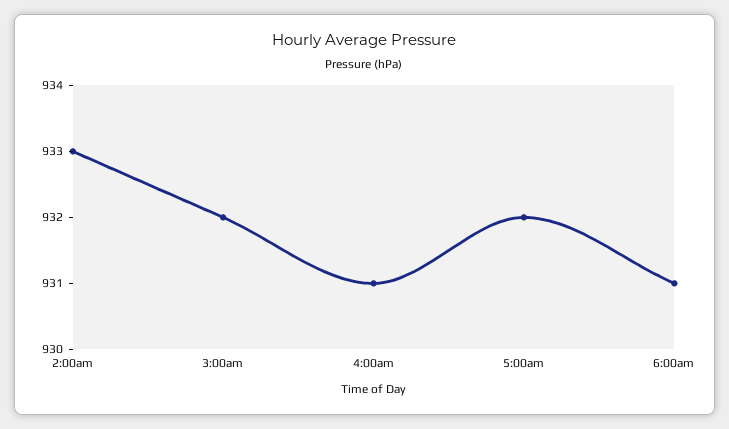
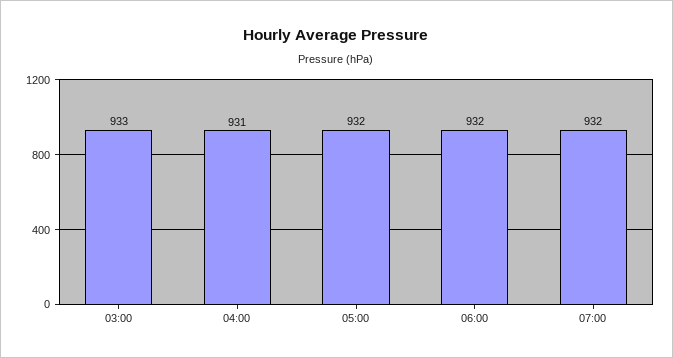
2:00am: 933 -> none
3:00am: 932 -> 933
6:00am: 931 -> 932
07:00: none -> 932

